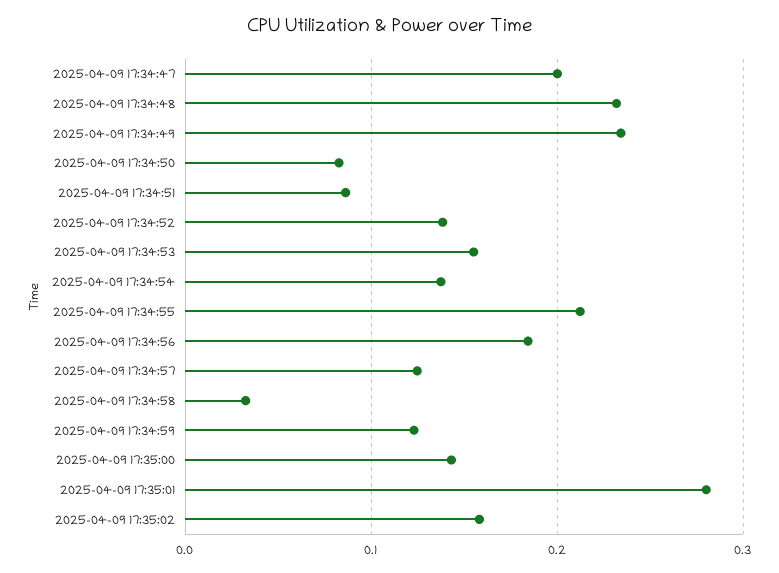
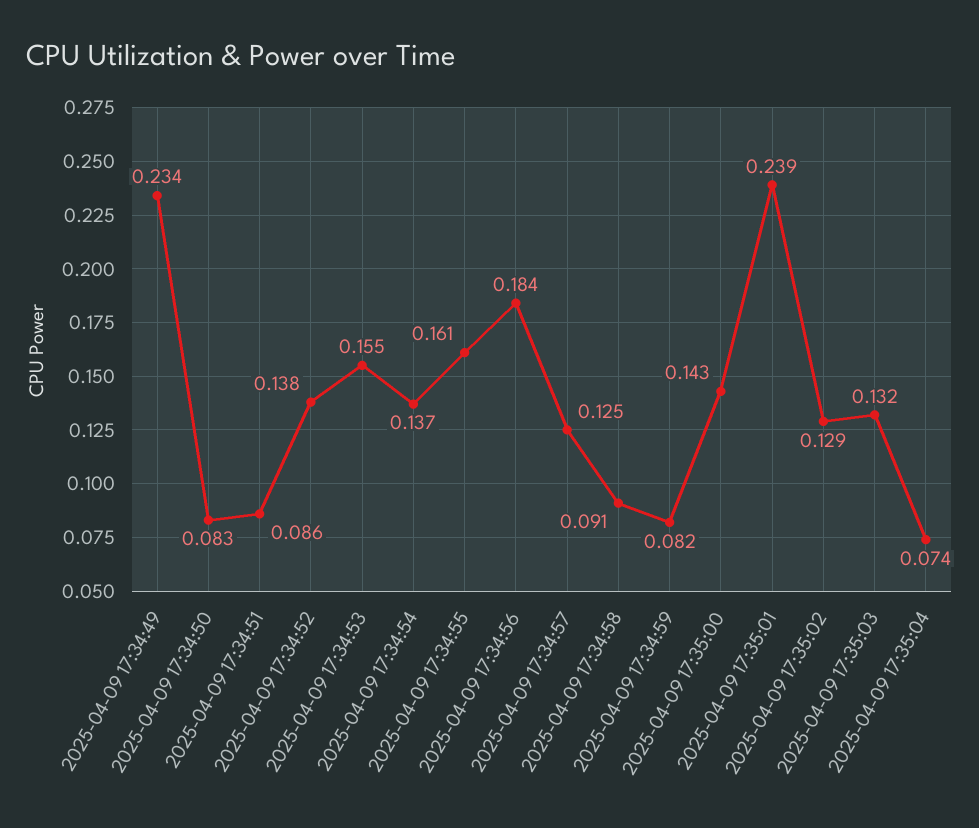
2025-04-09 17:34:47: 0.2 -> none
2025-04-09 17:34:48: 0.23 -> none
2025-04-09 17:34:55: 0.21 -> 0.161
2025-04-09 17:34:58: 0.03 -> 0.091
2025-04-09 17:34:59: 0.12 -> 0.082
2025-04-09 17:35:01: 0.28 -> 0.239
2025-04-09 17:35:02: 0.16 -> 0.129
2025-04-09 17:35:03: none -> 0.132
2025-04-09 17:35:04: none -> 0.074

